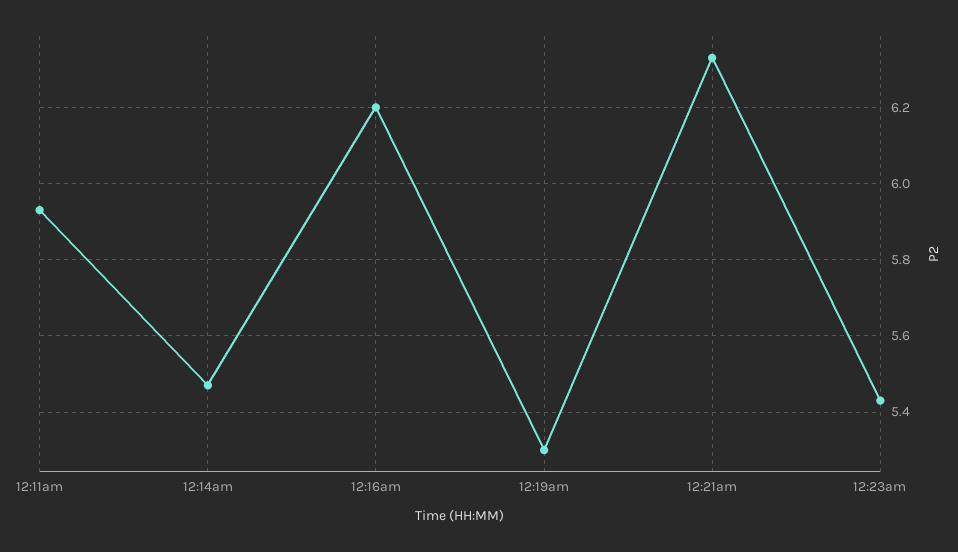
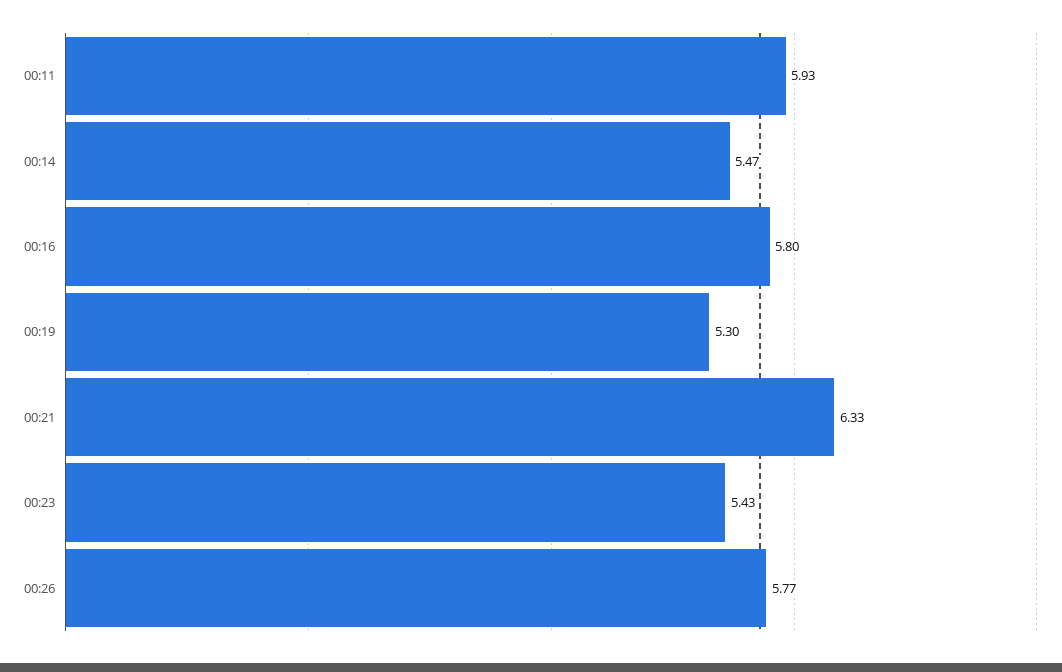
12:16am: 6.2 -> 5.8
00:26: none -> 5.77

